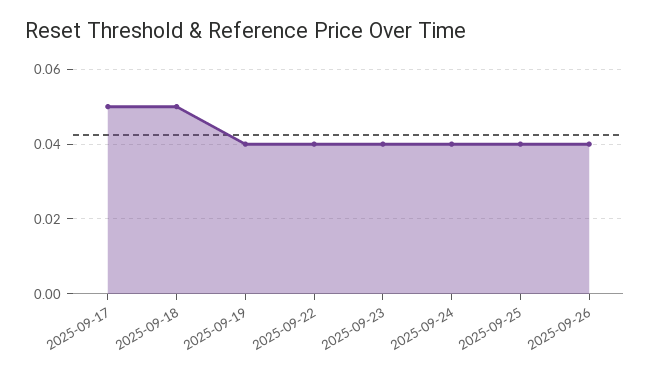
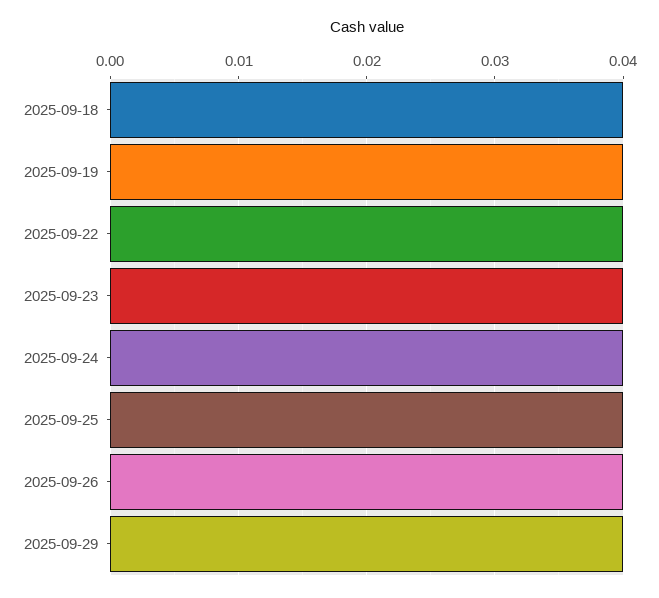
2025-09-17: 0.05 -> none
2025-09-18: 0.05 -> 0.04
2025-09-29: none -> 0.04

